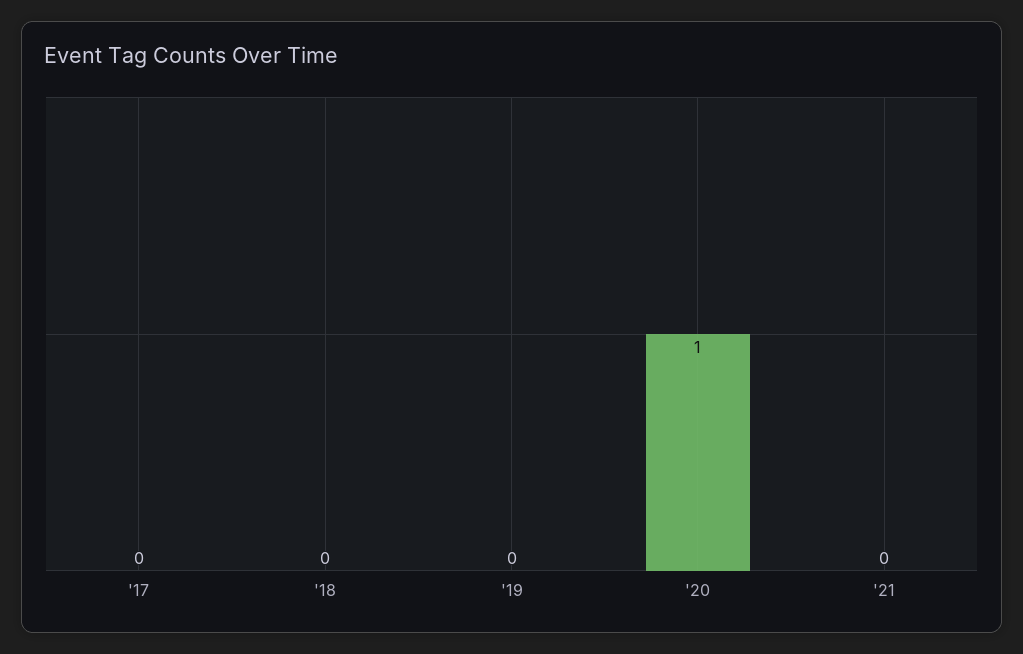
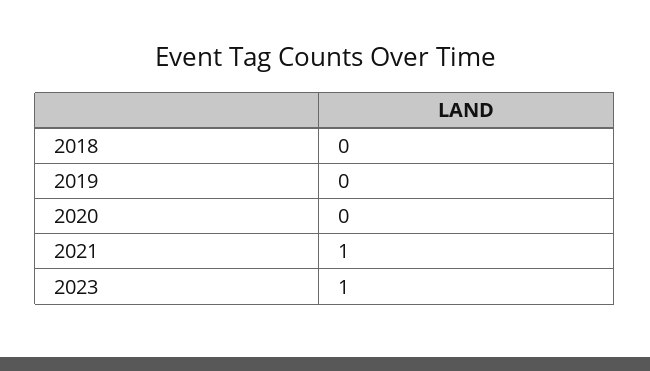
'17: 0 -> none
'20: 1 -> 0
'21: 0 -> 1
2023: none -> 1

